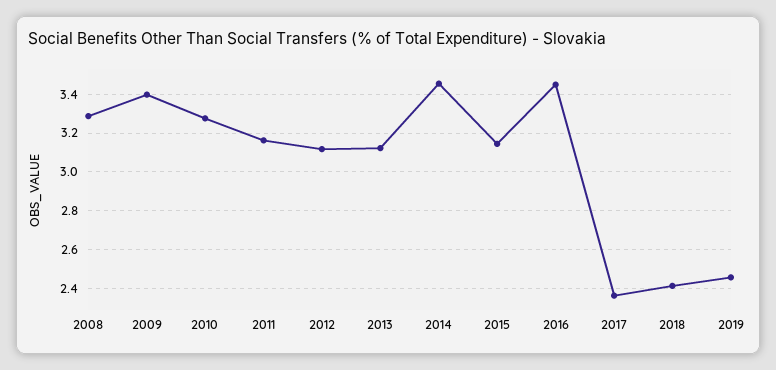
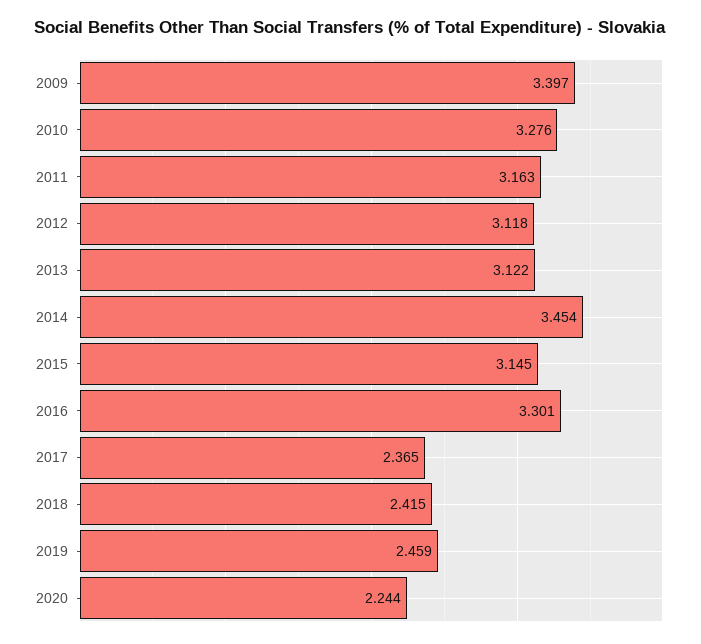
2008: 3.3 -> none
2016: 3.45 -> 3.301
2020: none -> 2.244

